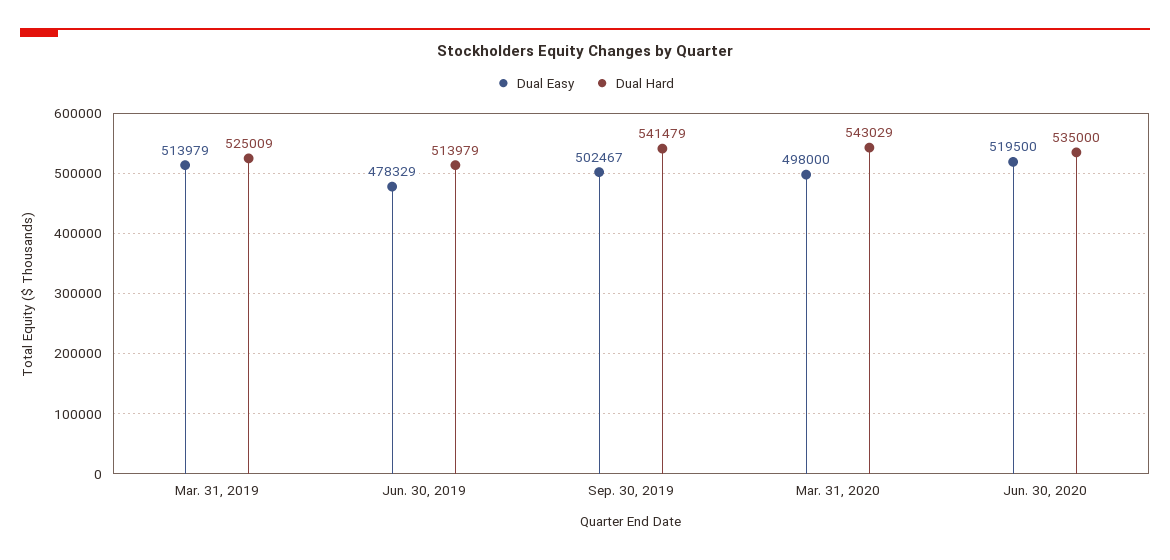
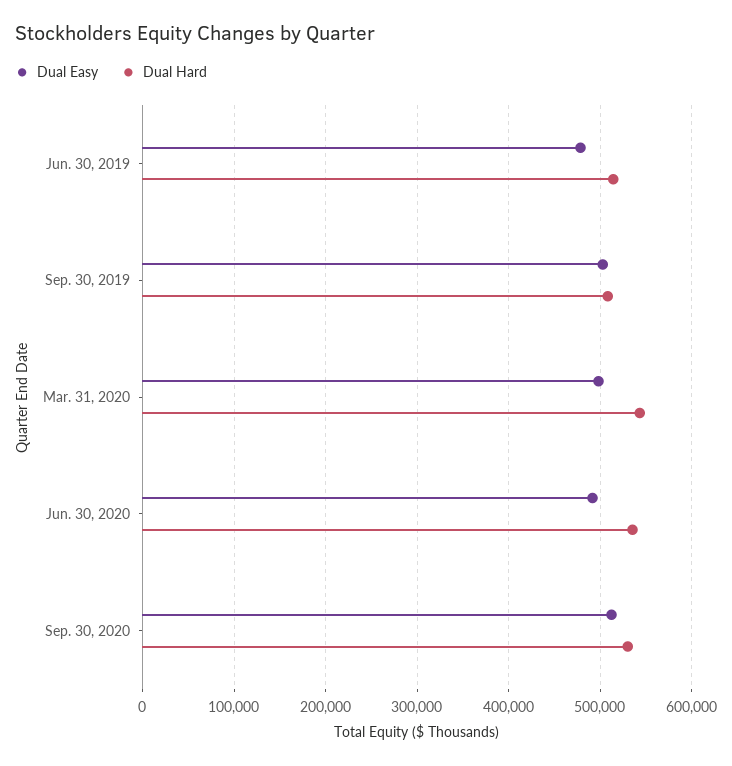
Dual Easy, Mar. 31, 2019: 513979 -> none
Dual Hard, Mar. 31, 2019: 525009 -> none
Dual Hard, Sep. 30, 2019: 541479 -> 510000
Dual Easy, Jun. 30, 2020: 519500 -> 490000
Dual Easy, Sep. 30, 2020: none -> 510000
Dual Hard, Sep. 30, 2020: none -> 530000

